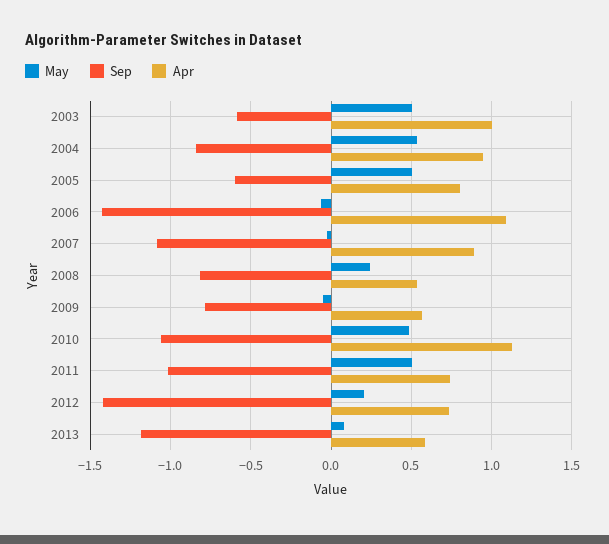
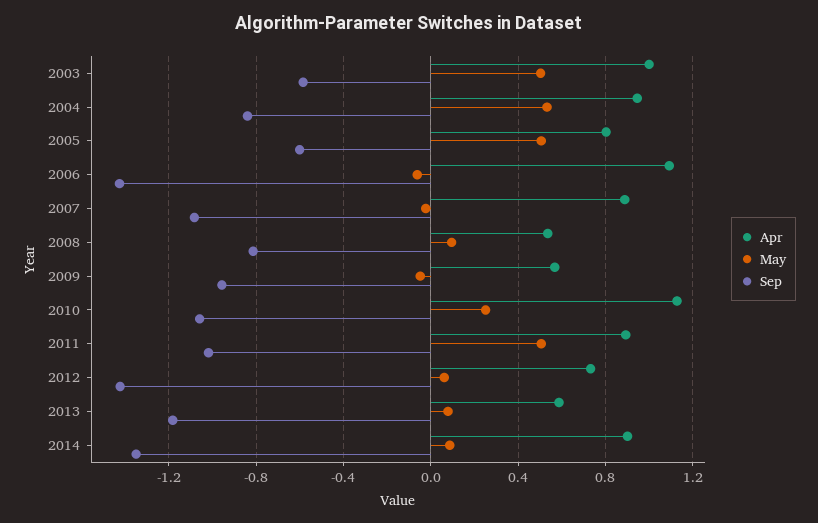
May, 2008: 0.25 -> 0.1
Sep, 2009: -0.8 -> -0.95
May, 2010: 0.5 -> 0.25
Apr, 2011: 0.75 -> 0.9
May, 2012: 0.2 -> 0.05
Apr, 2014: none -> 0.9
May, 2014: none -> 0.1
Sep, 2014: none -> -1.35

